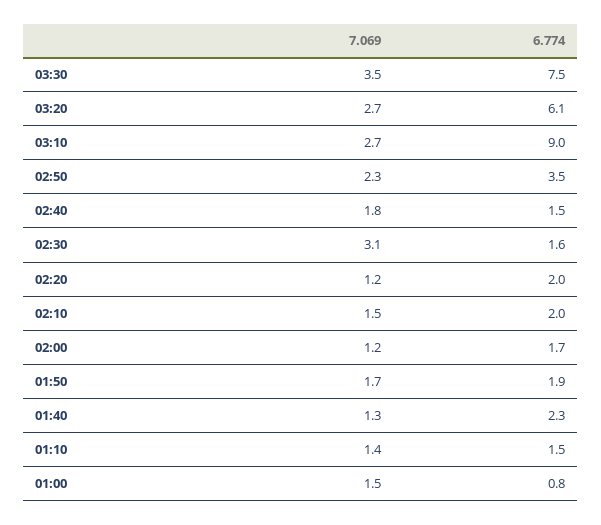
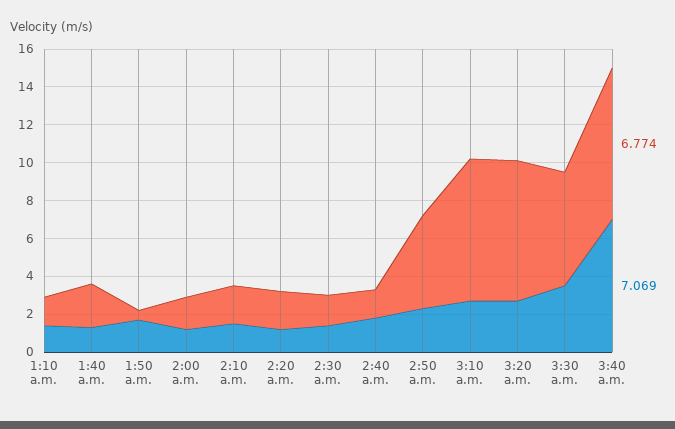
6.774, 03:30: 7.5 -> 6
6.774, 03:20: 6.1 -> 7.5
6.774, 03:10: 9 -> 7.5
6.774, 02:50: 3.5 -> 5
7.069, 02:30: 3.1 -> 1.5
6.774, 01:50: 1.9 -> 0.5
7.069, 01:00: 1.5 -> none
6.774, 01:00: 0.8 -> none
6.774, 3:40 a.m.: none -> 8
7.069, 3:40 a.m.: none -> 7

